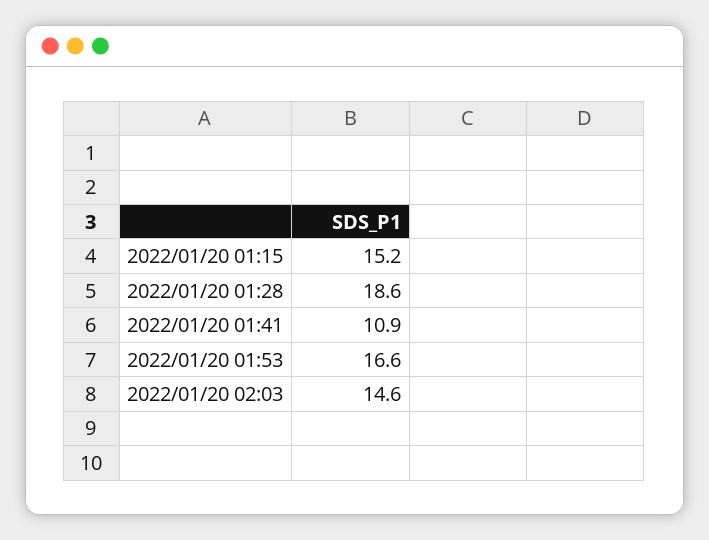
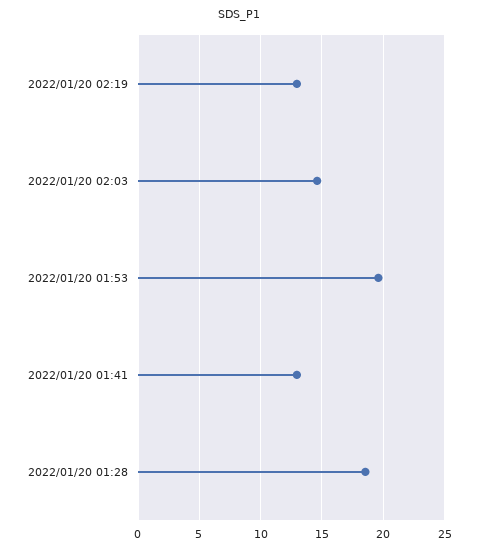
2022/01/20 01:15: 15.2 -> none
2022/01/20 01:41: 10.9 -> 13
2022/01/20 01:53: 16.6 -> 19.5
2022/01/20 02:19: none -> 13

